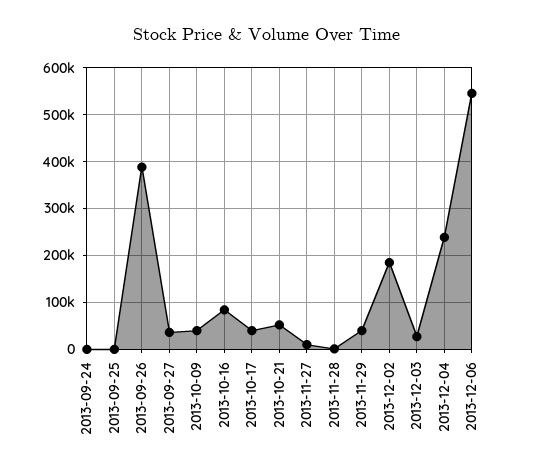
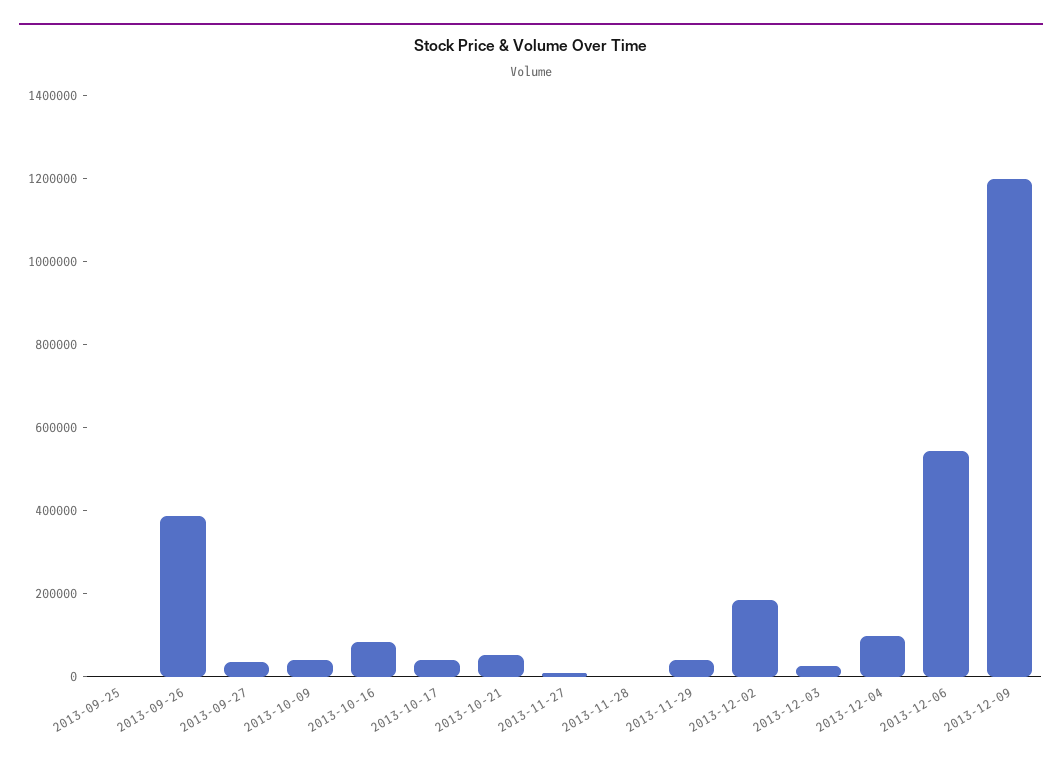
2013-09-24: 0 -> none
2013-12-04: 240000 -> 100000
2013-12-09: none -> 1200000

